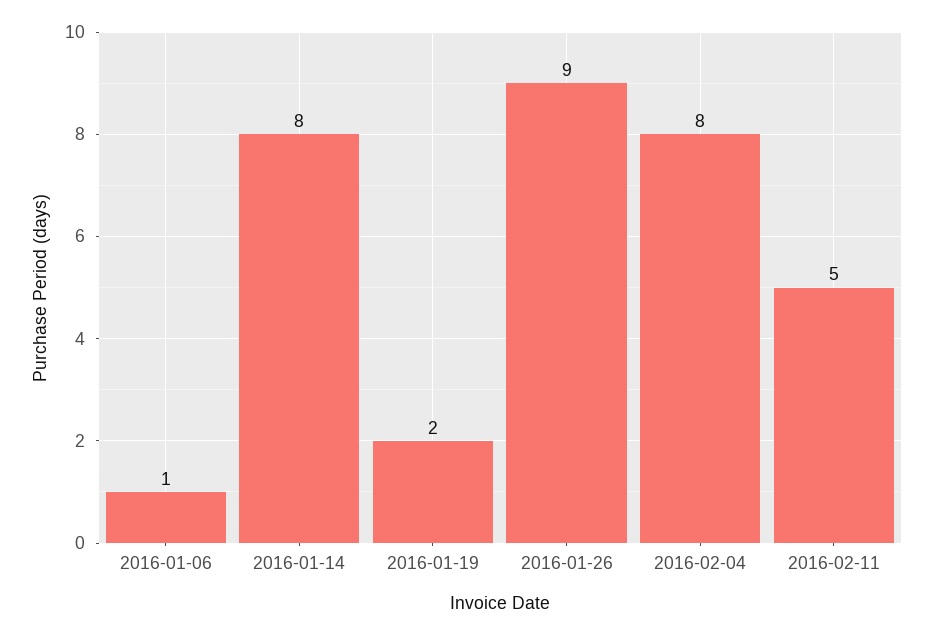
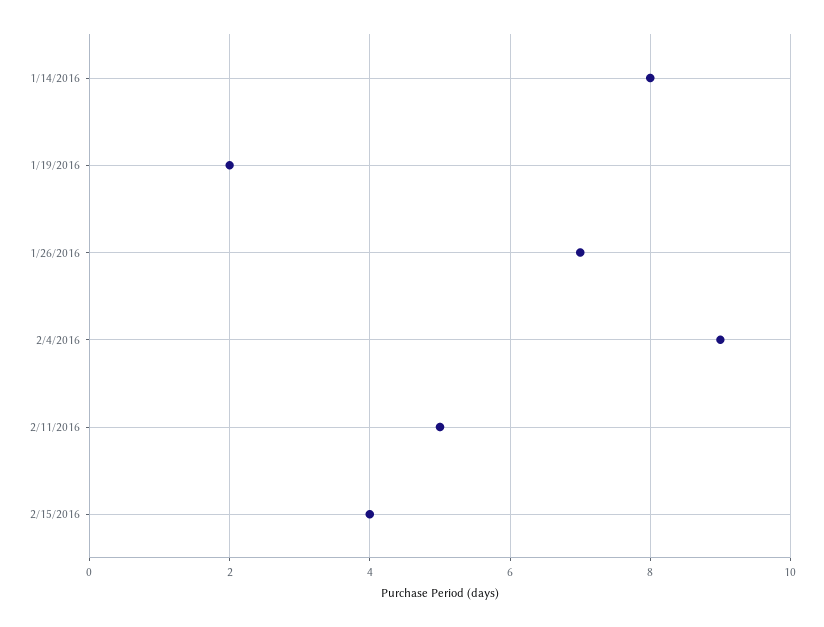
2016-01-06: 1 -> none
2016-01-26: 9 -> 7
2016-02-04: 8 -> 9
2/15/2016: none -> 4

